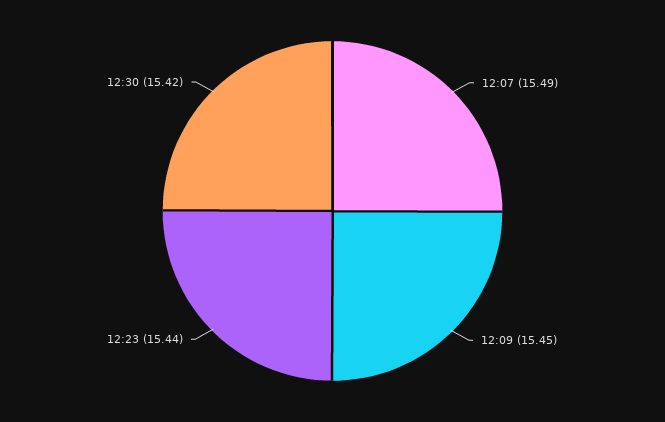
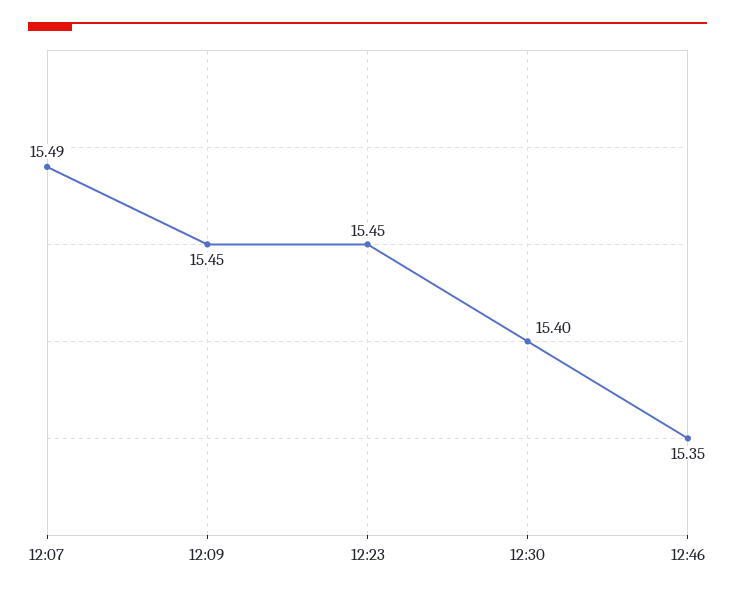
12:23: 15.44 -> 15.45
12:30: 15.42 -> 15.4
12:46: none -> 15.35

